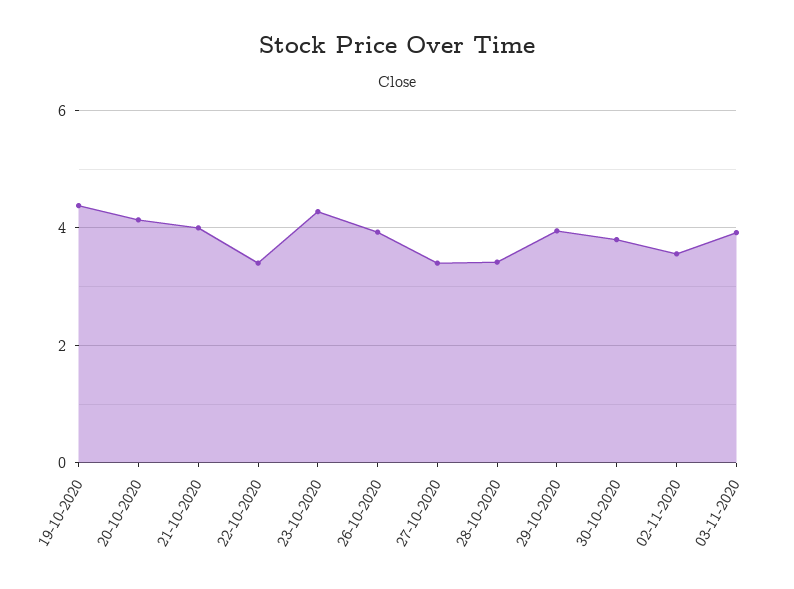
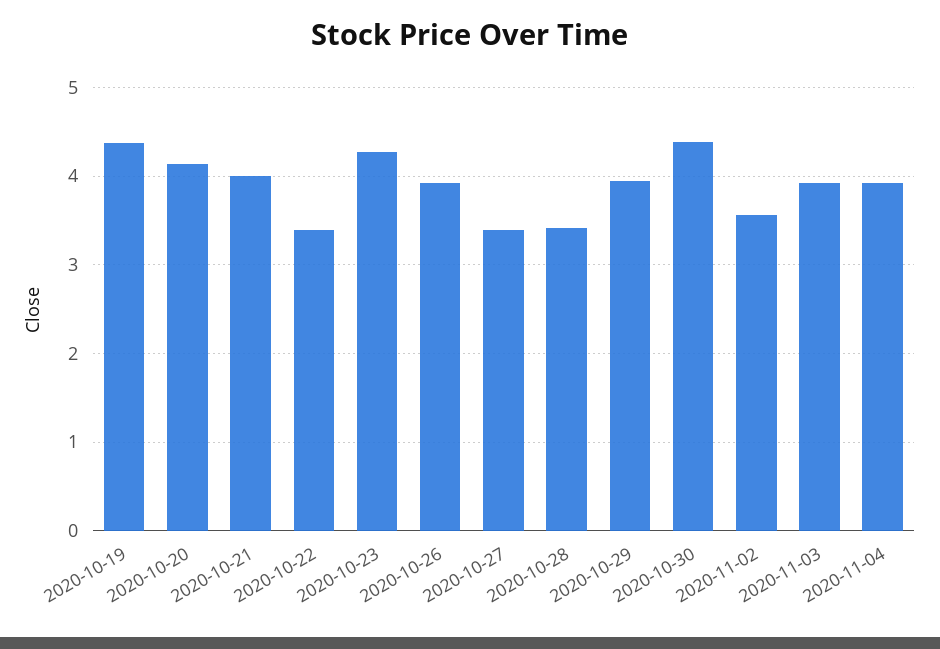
30-10-2020: 3.8 -> 4.4
2020-11-04: none -> 3.9

